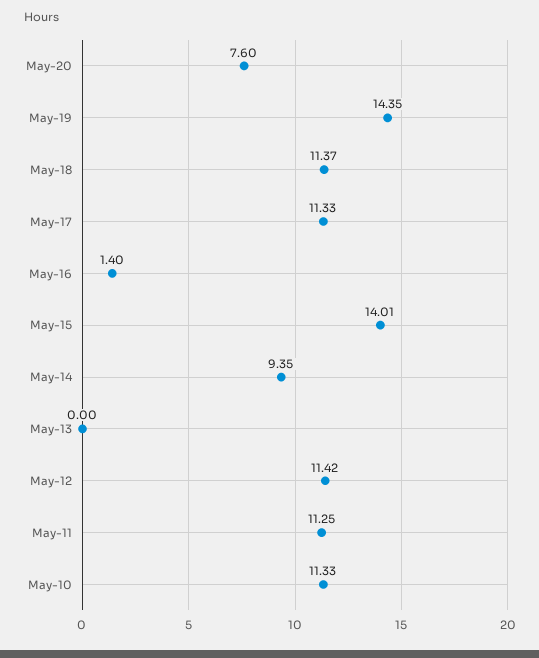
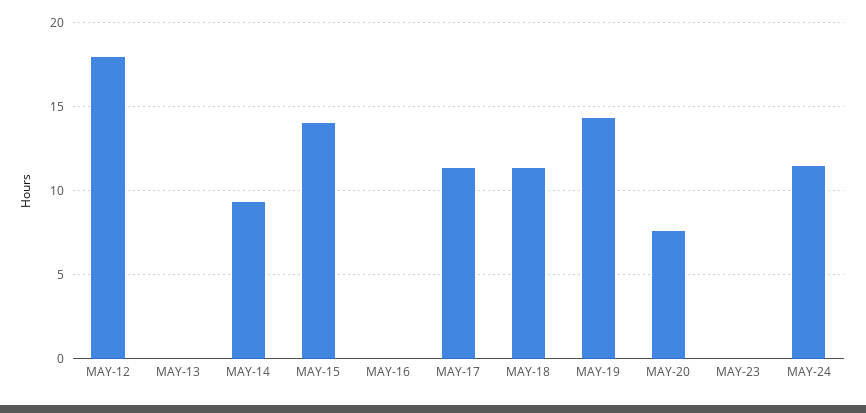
May-16: 1.4 -> 0
May-12: 11.42 -> 18
May-11: 11.25 -> none
May-10: 11.33 -> none
MAY-23: none -> 0
MAY-24: none -> 11.5

